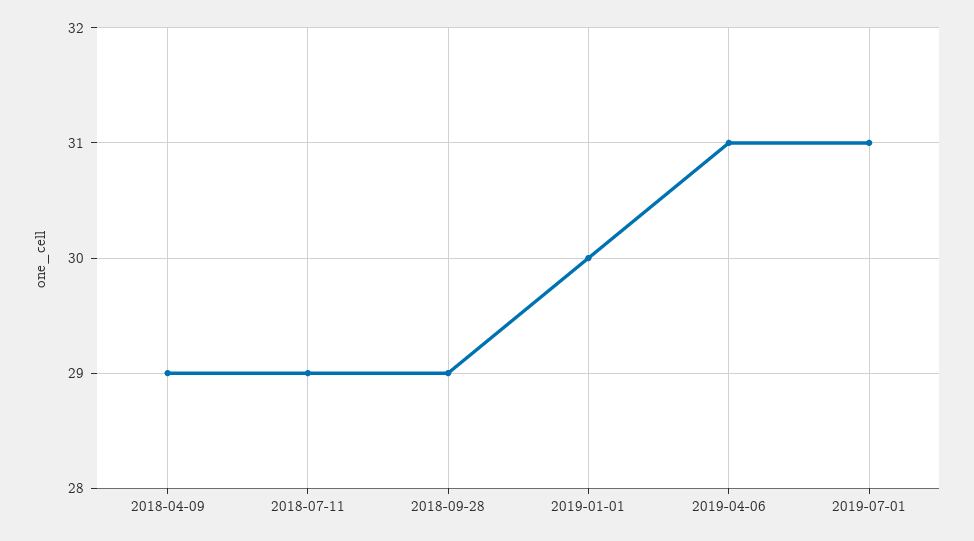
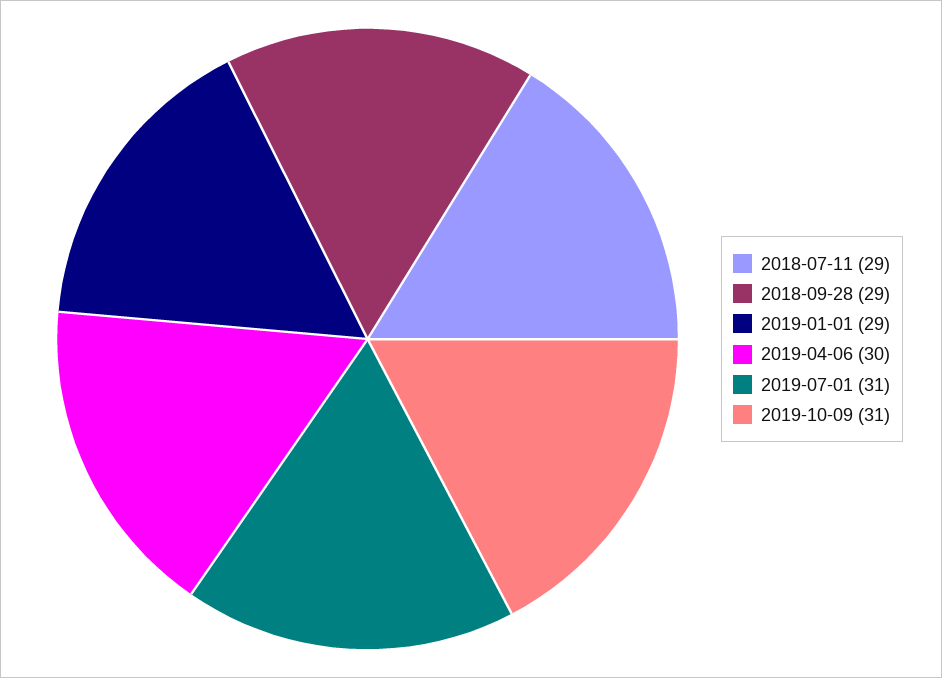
2018-04-09: 29 -> none
2019-01-01: 30 -> 29
2019-04-06: 31 -> 30
2019-10-09: none -> 31

